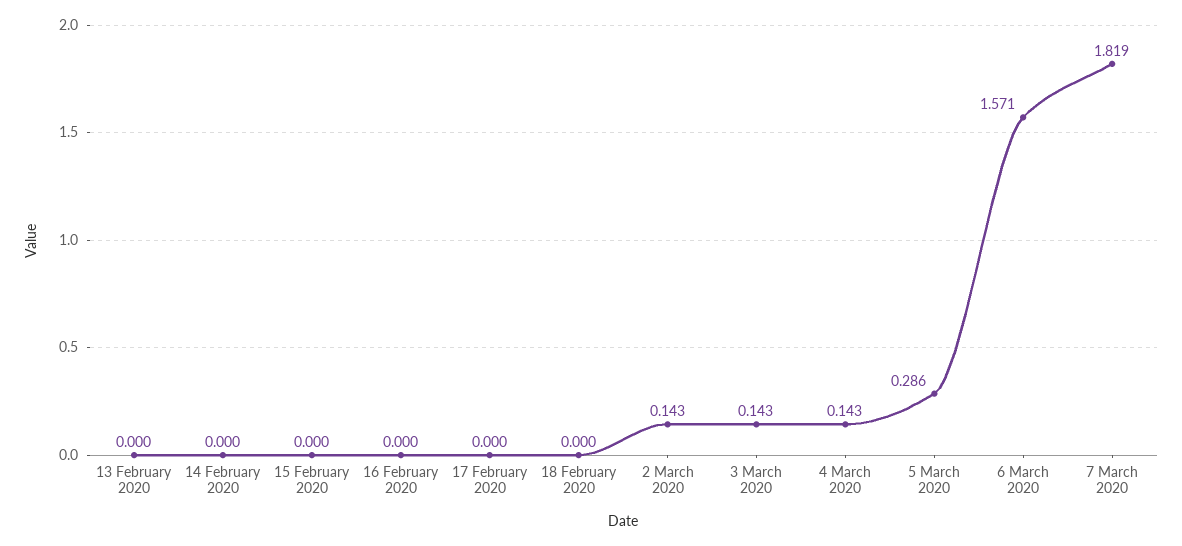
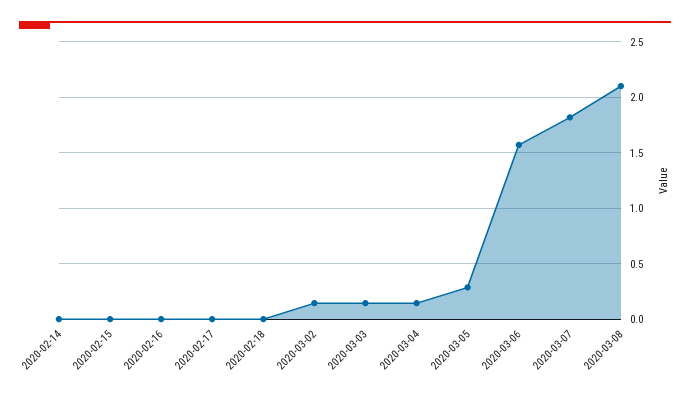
13 February 2020: 0 -> none
2020-03-08: none -> 2.1

